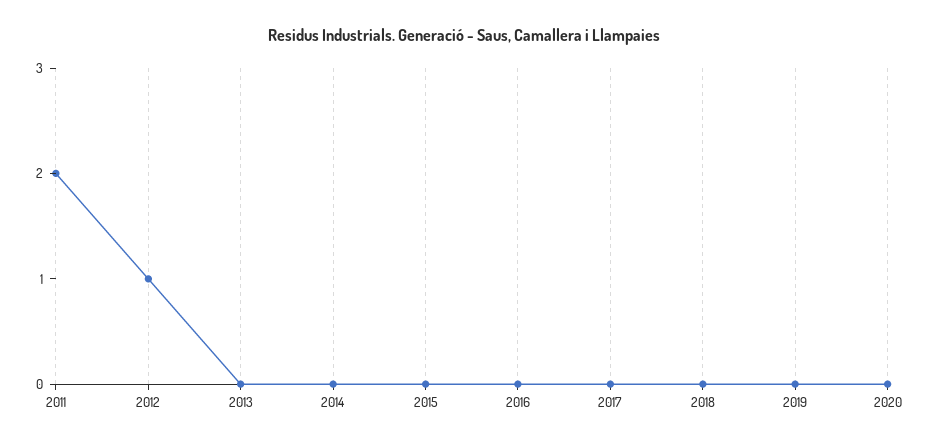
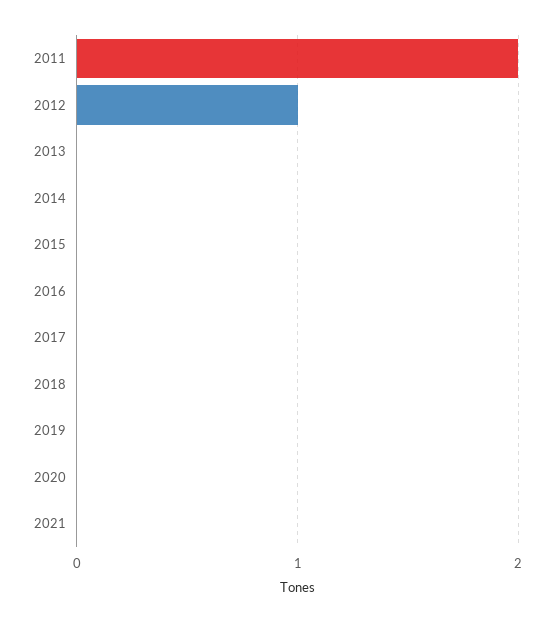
2021: none -> 0

